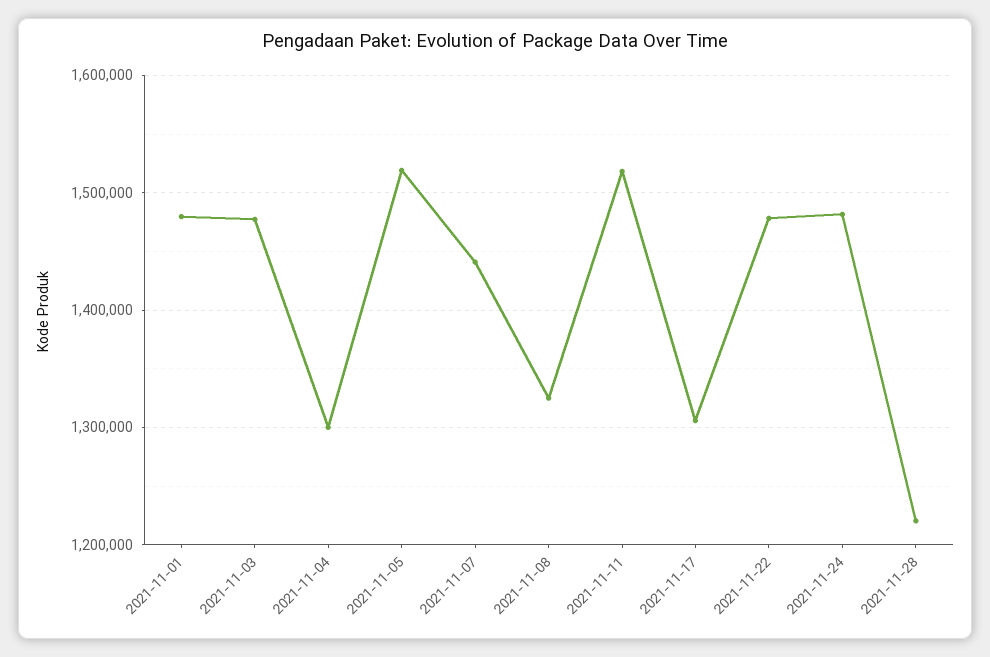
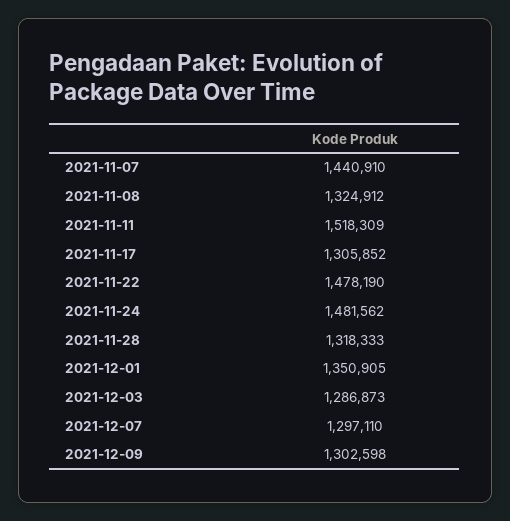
2021-11-01: 1480000 -> none
2021-11-03: 1480000 -> none
2021-11-04: 1300000 -> none
2021-11-05: 1520000 -> none
2021-11-28: 1220000 -> 1318333
2021-12-01: none -> 1350905
2021-12-03: none -> 1286873
2021-12-07: none -> 1297110
2021-12-09: none -> 1302598

